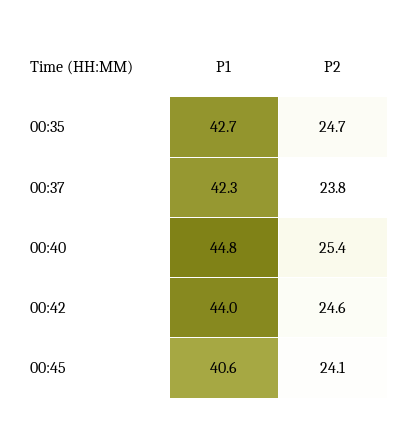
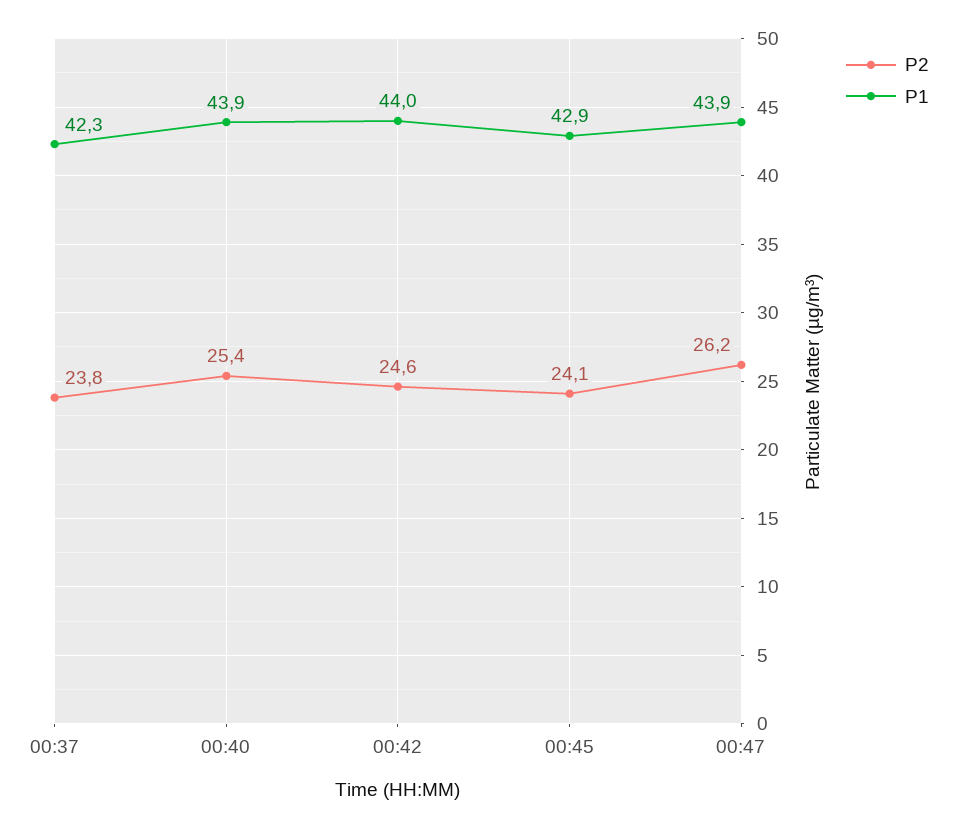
P1, 00:35: 42.7 -> none
P2, 00:35: 24.7 -> none
P1, 00:40: 44.8 -> 43.9
P1, 00:45: 40.6 -> 42.9
P2, 00:47: none -> 26.2
P1, 00:47: none -> 43.9

